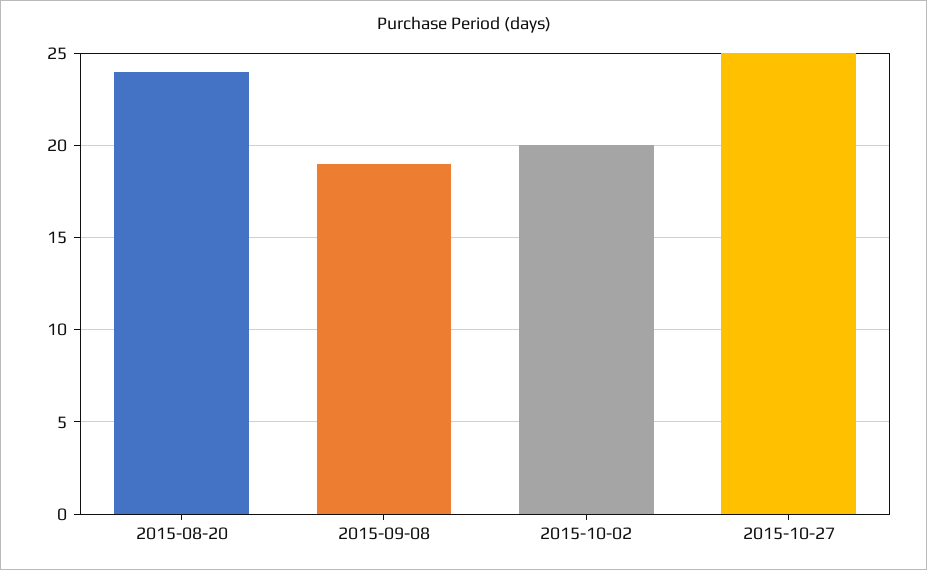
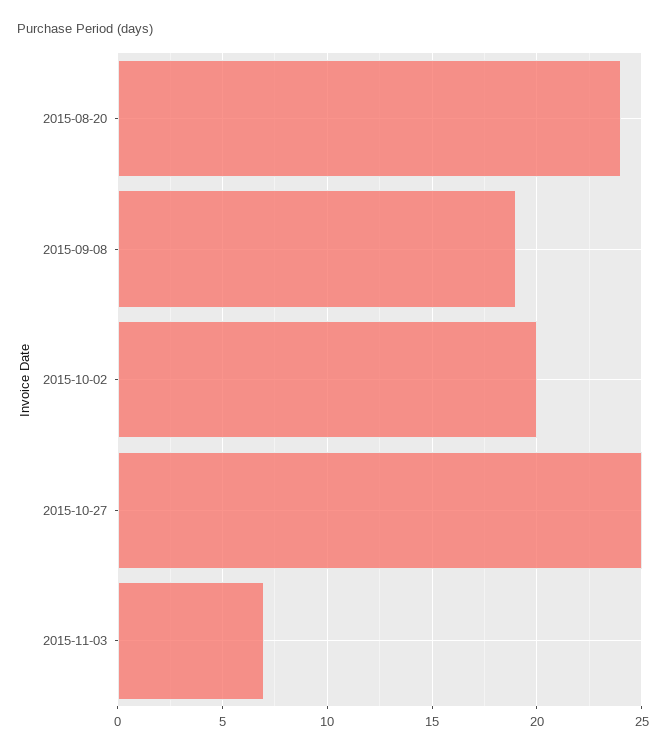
2015-11-03: none -> 7

